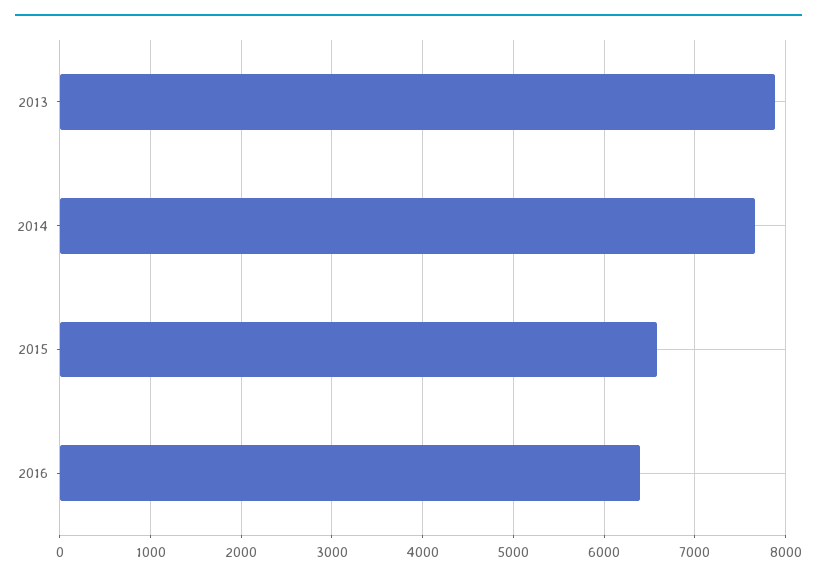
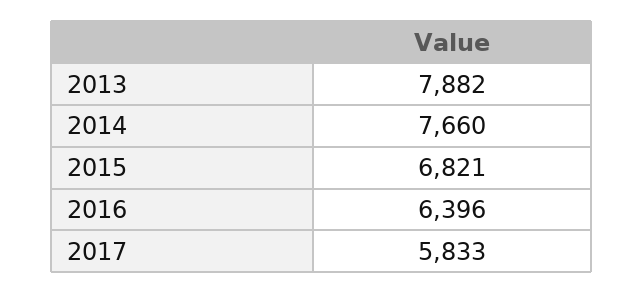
2015: 6600 -> 6821
2017: none -> 5833

